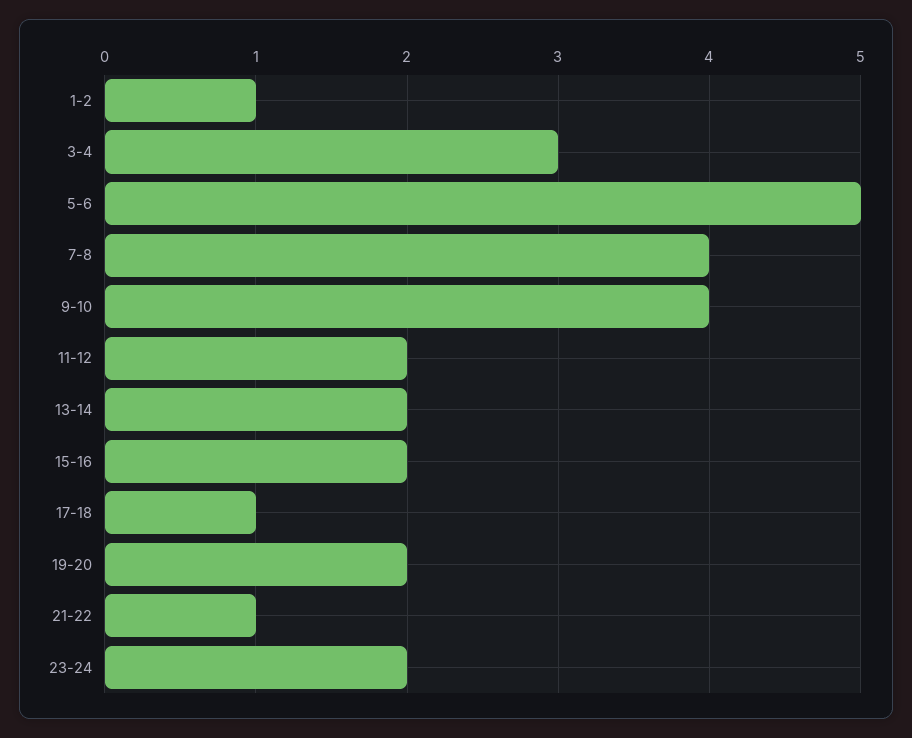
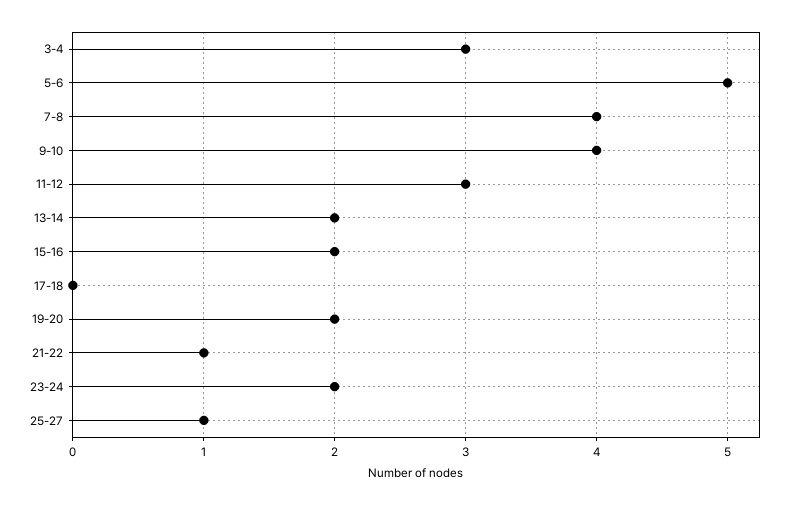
1-2: 1 -> none
11-12: 2 -> 3
17-18: 1 -> 0
25-27: none -> 1

